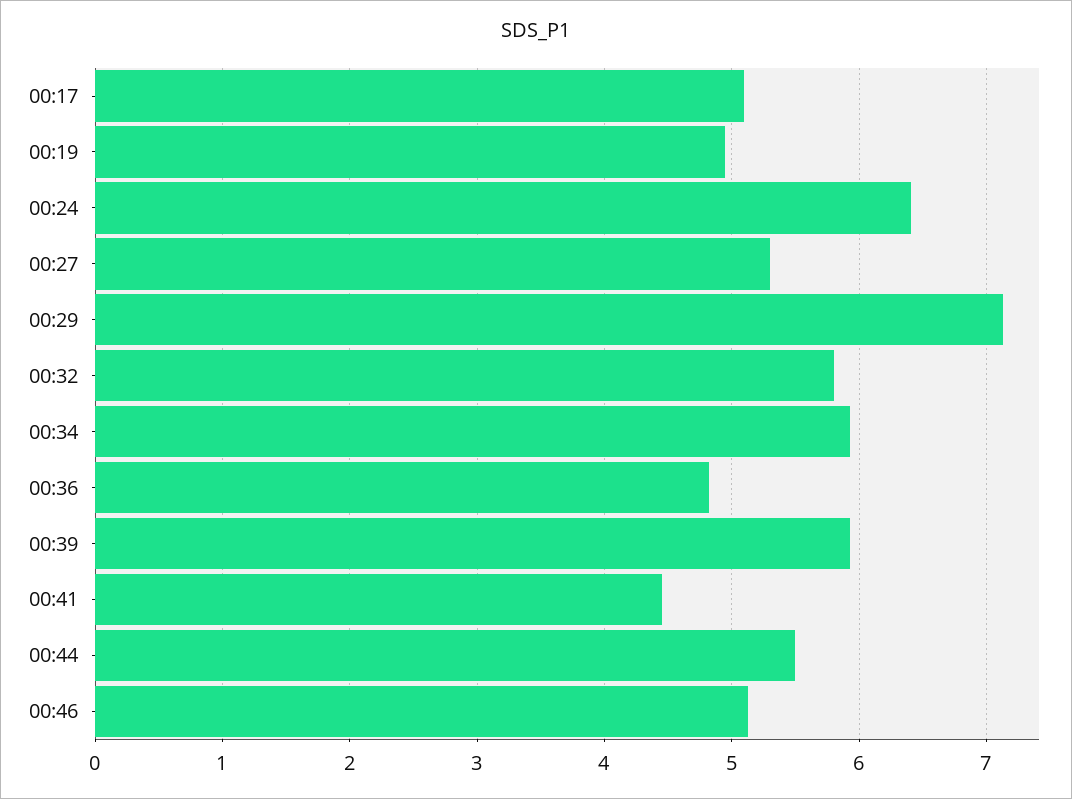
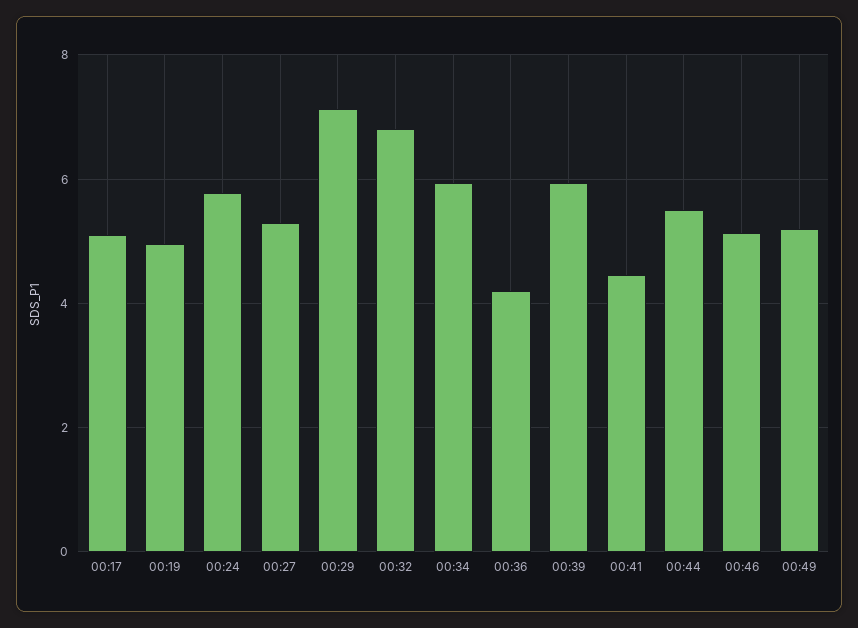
00:24: 6.4 -> 5.8
00:32: 5.8 -> 6.8
00:36: 4.8 -> 4.2
00:49: none -> 5.2

